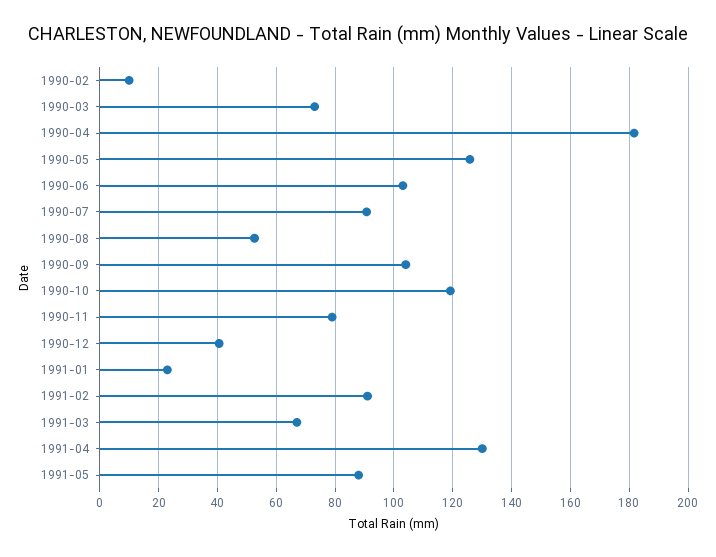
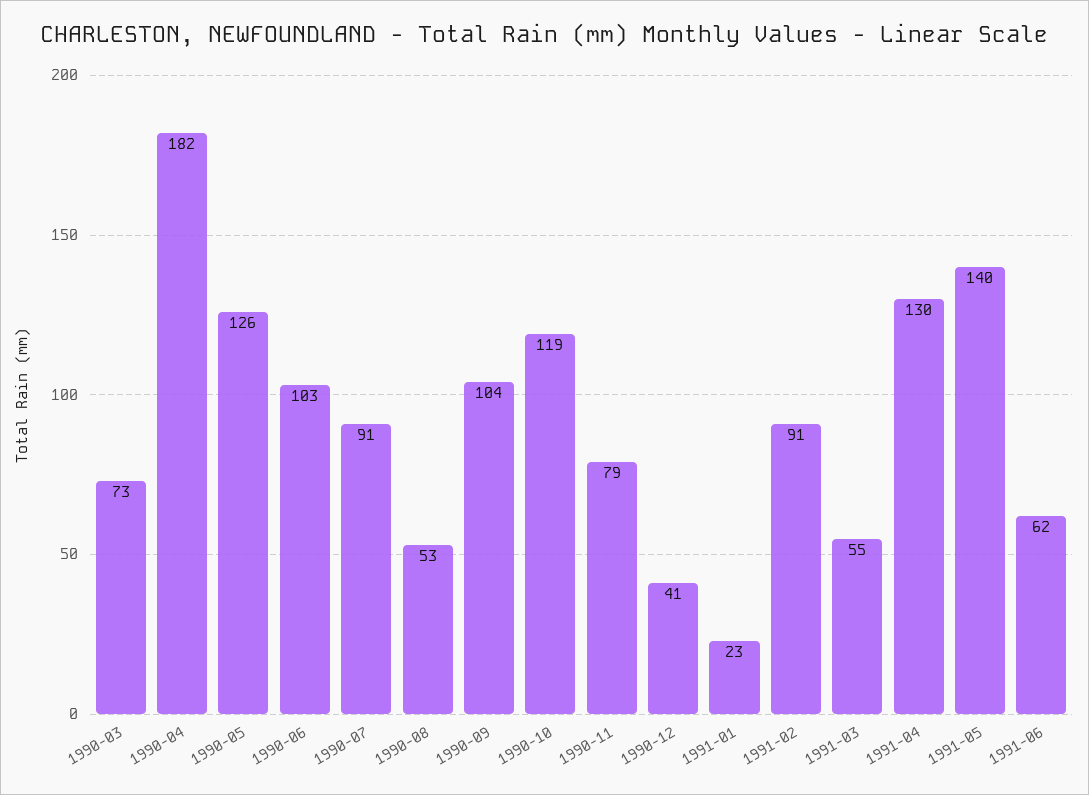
1990-02: 10 -> none
1991-03: 67.5 -> 55
1991-05: 87.5 -> 140
1991-06: none -> 62

